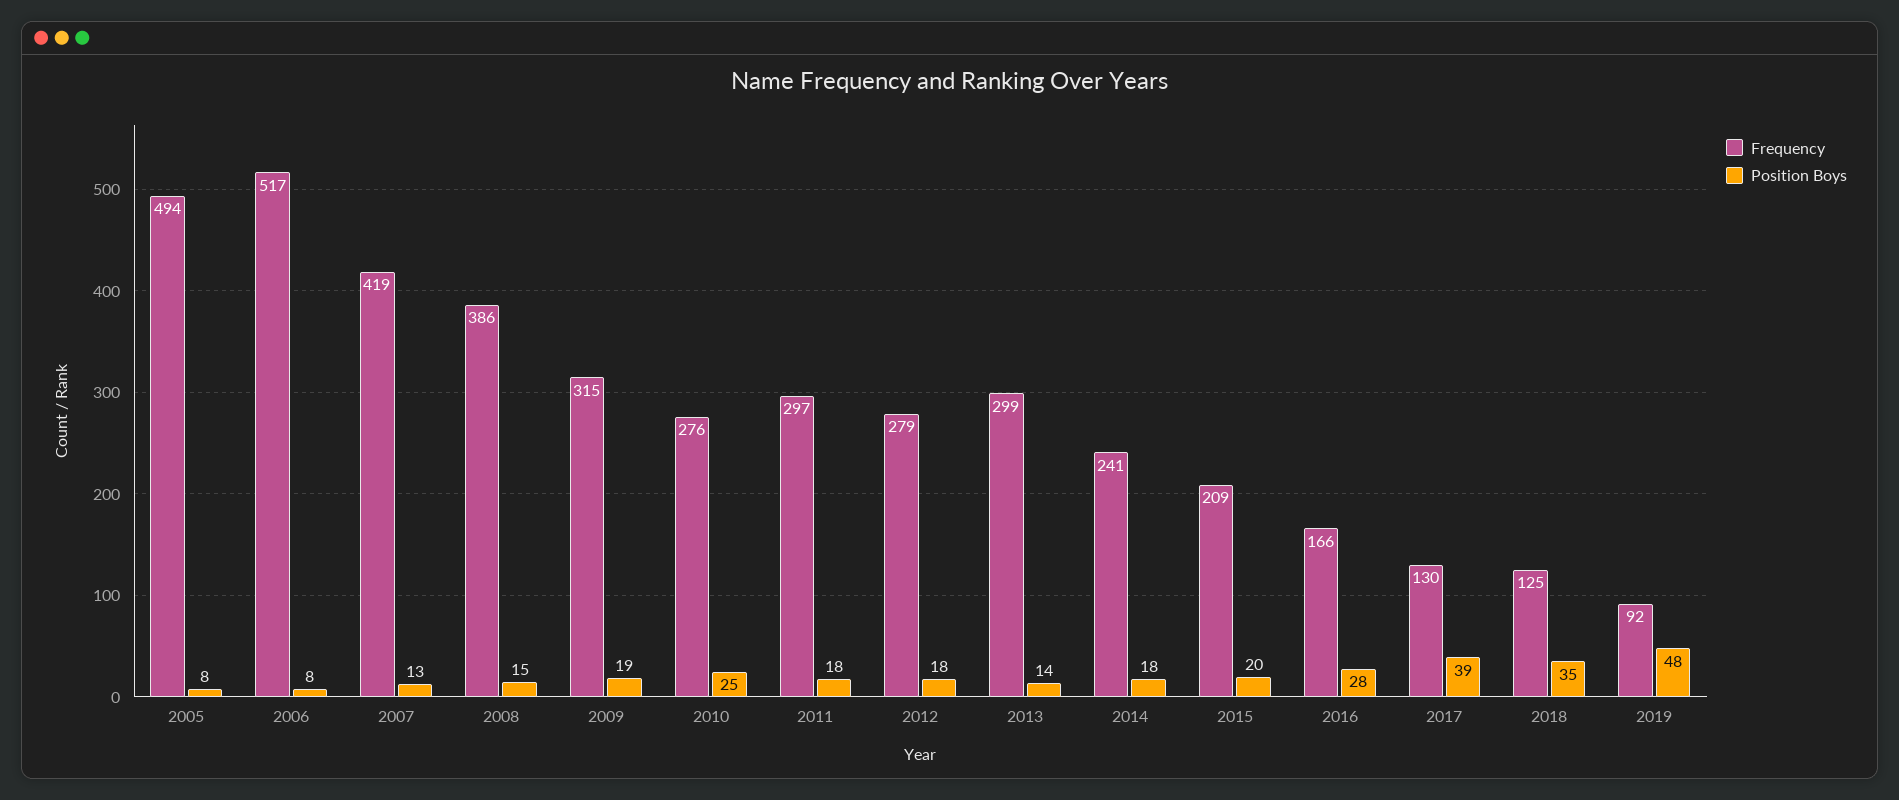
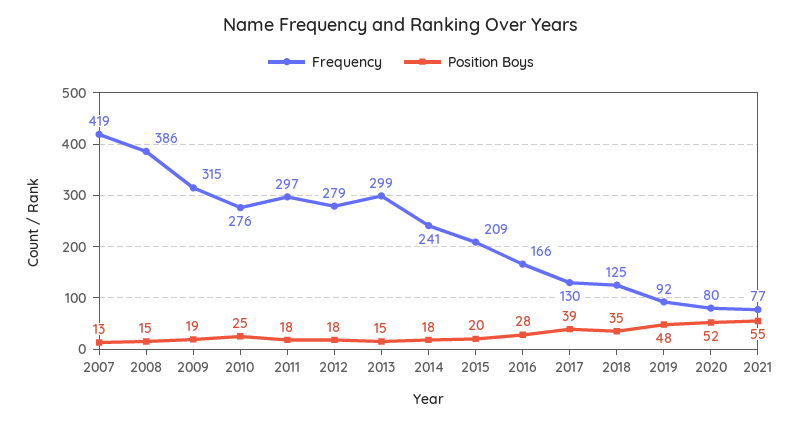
Frequency, 2005: 494 -> none
Position Boys, 2005: 8 -> none
Frequency, 2006: 517 -> none
Position Boys, 2006: 8 -> none
Position Boys, 2013: 14 -> 15
Frequency, 2020: none -> 80
Position Boys, 2020: none -> 52
Frequency, 2021: none -> 77
Position Boys, 2021: none -> 55

